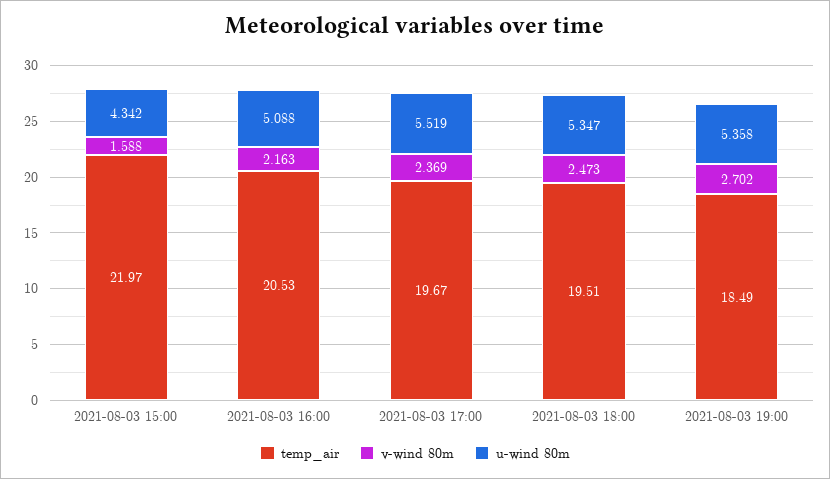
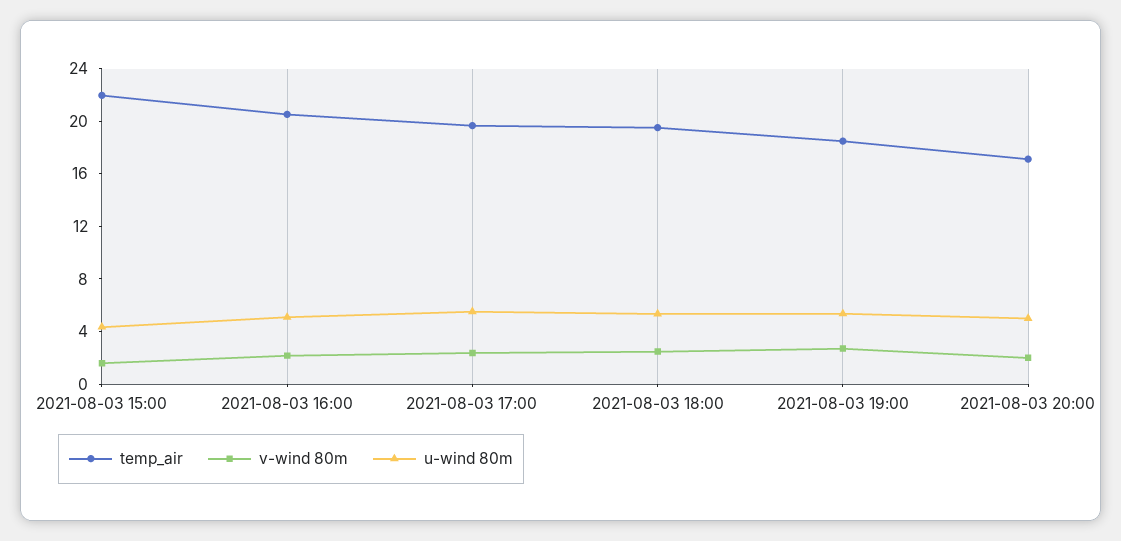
temp_air, 2021-08-03 20:00: none -> 17
v-wind 80m, 2021-08-03 20:00: none -> 2
u-wind 80m, 2021-08-03 20:00: none -> 5

